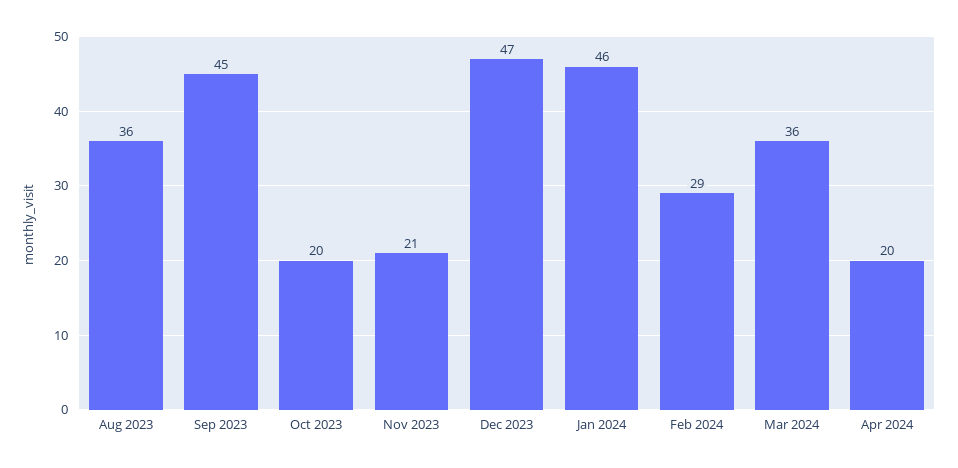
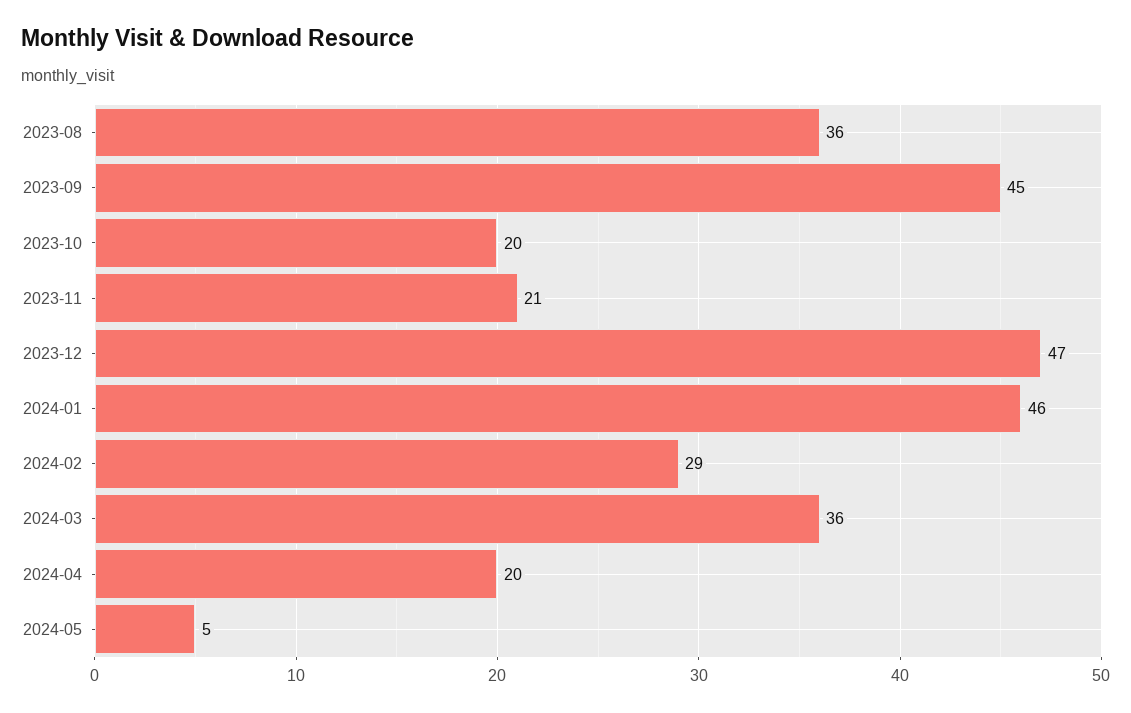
2024-05: none -> 5

